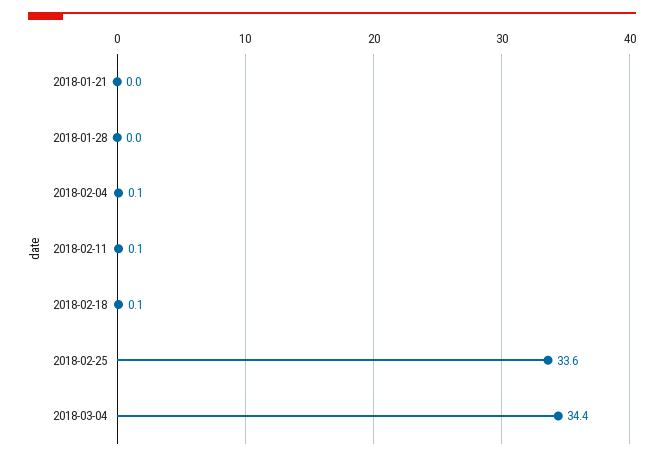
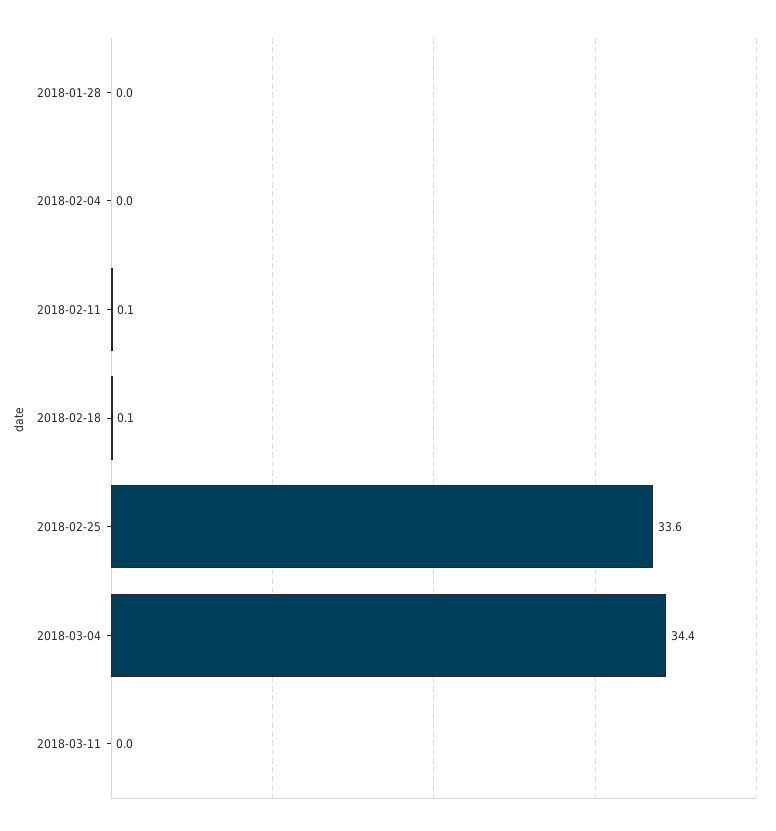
2018-01-21: 0 -> none
2018-02-04: 0.1 -> 0
2018-03-11: none -> 0

